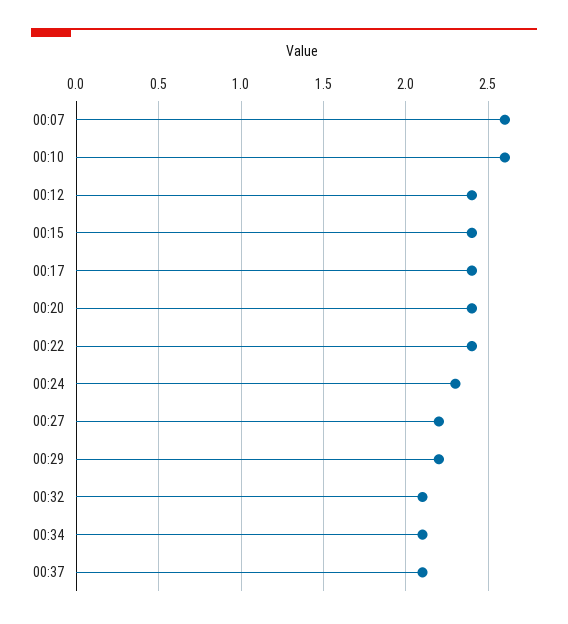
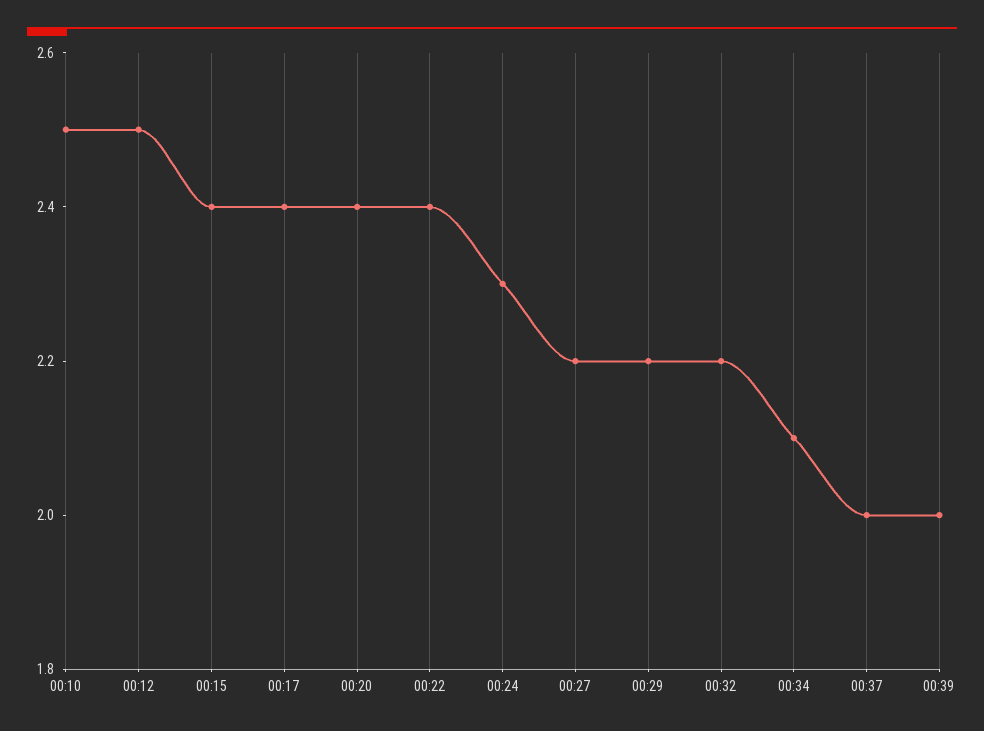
00:07: 2.6 -> none
00:10: 2.6 -> 2.5
00:12: 2.4 -> 2.5
00:32: 2.1 -> 2.2
00:37: 2.1 -> 2
00:39: none -> 2

